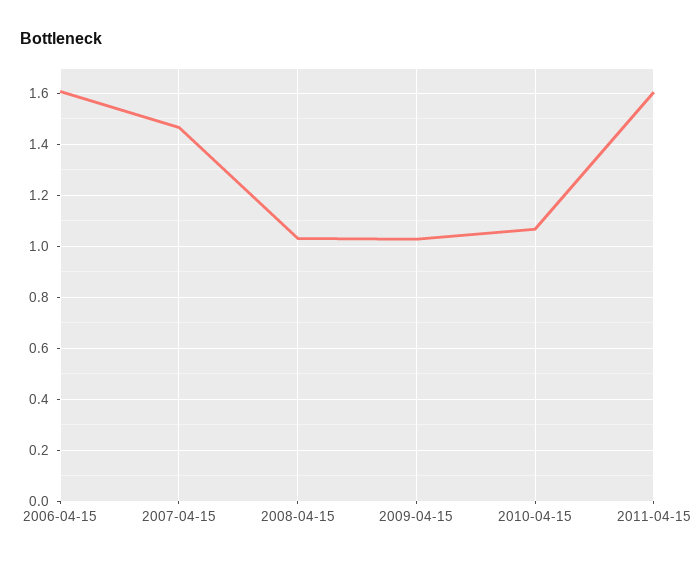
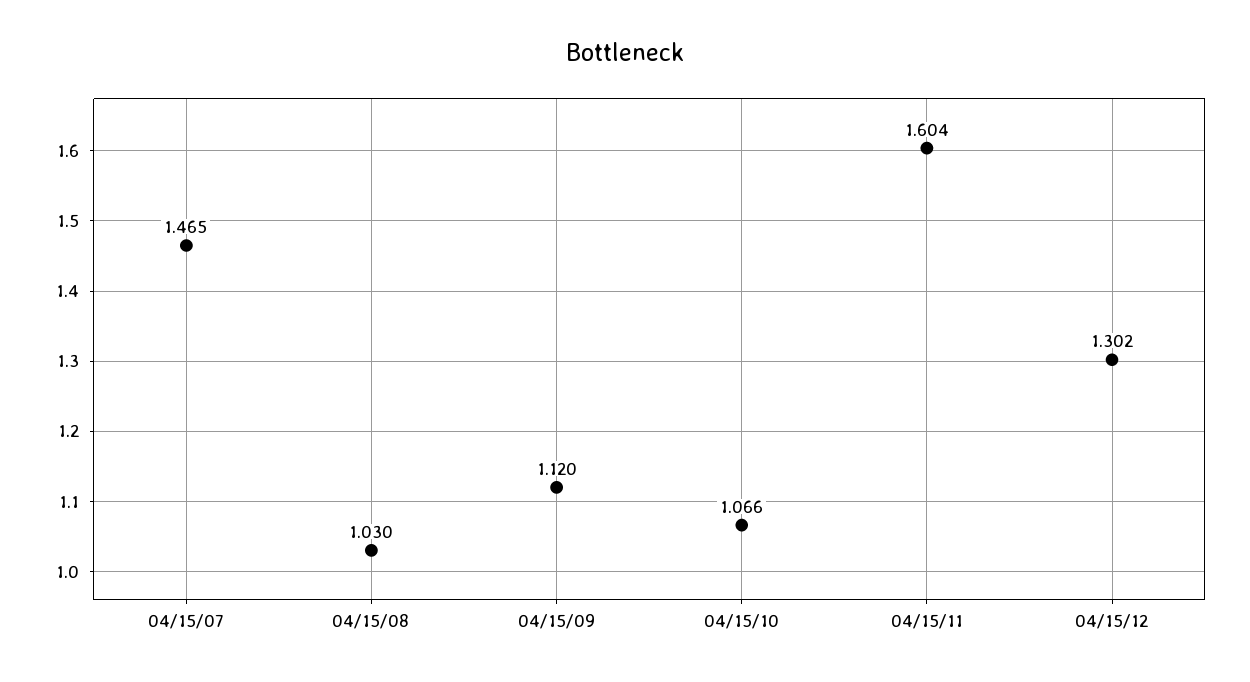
2006-04-15: 1.6 -> none
2009-04-15: 1.025 -> 1.12
04/15/12: none -> 1.302

